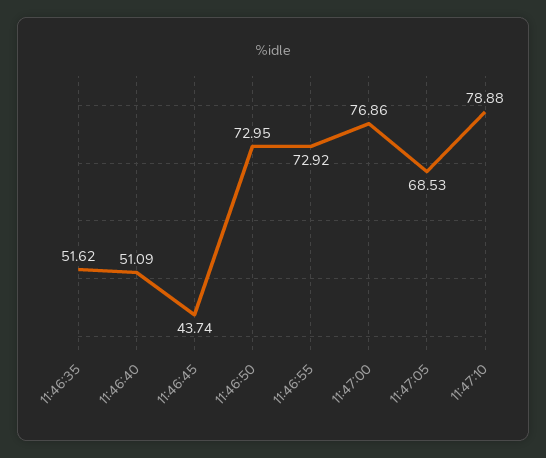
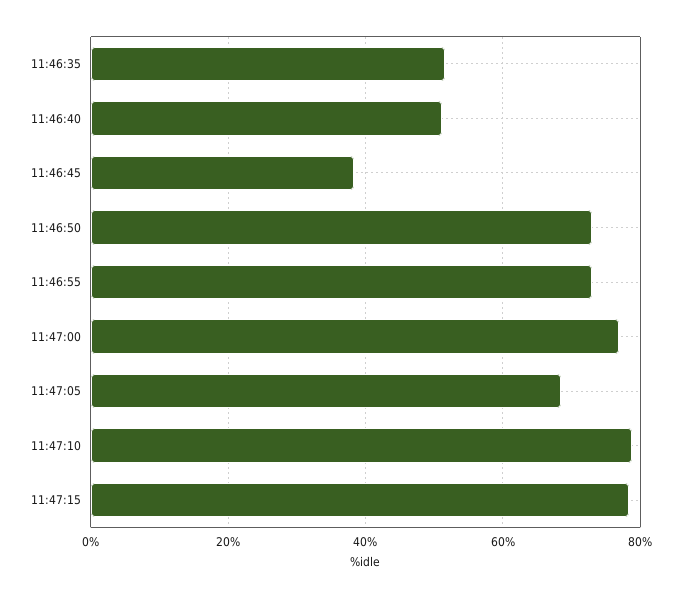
11:46:45: 43.74 -> 38
11:47:15: none -> 78

